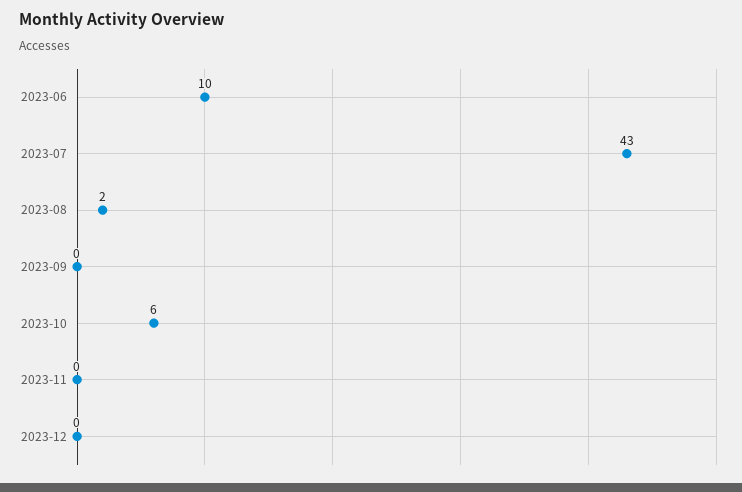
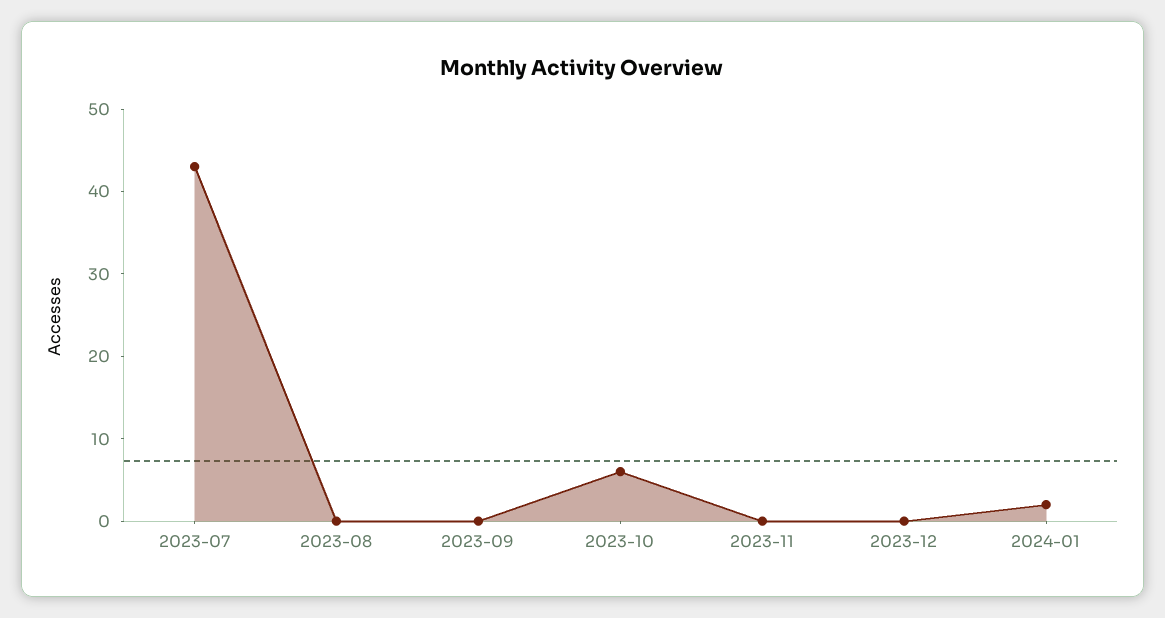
2023-06: 10 -> none
2023-08: 2 -> 0
2024-01: none -> 2

